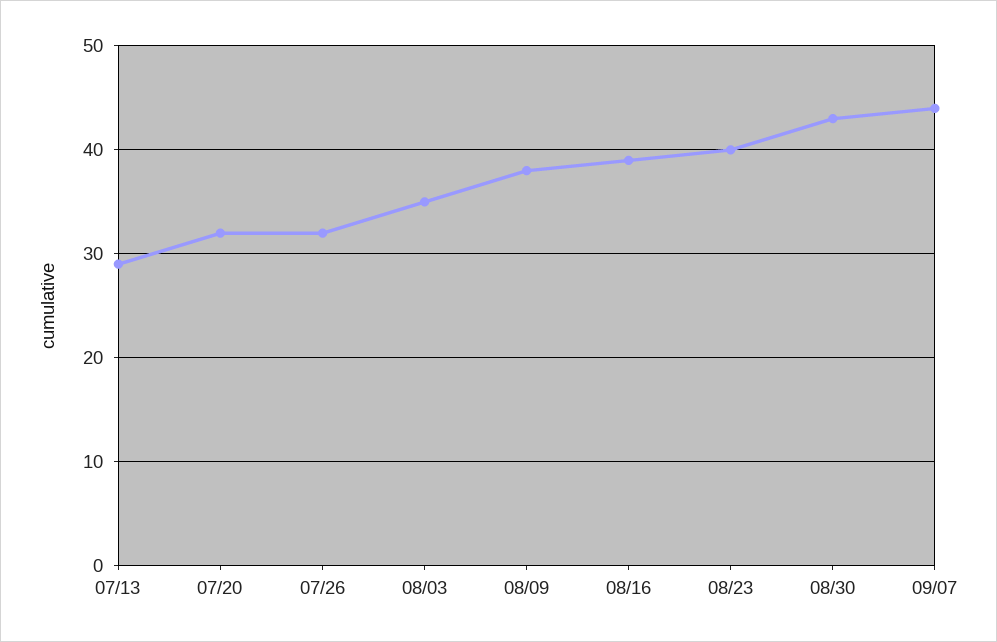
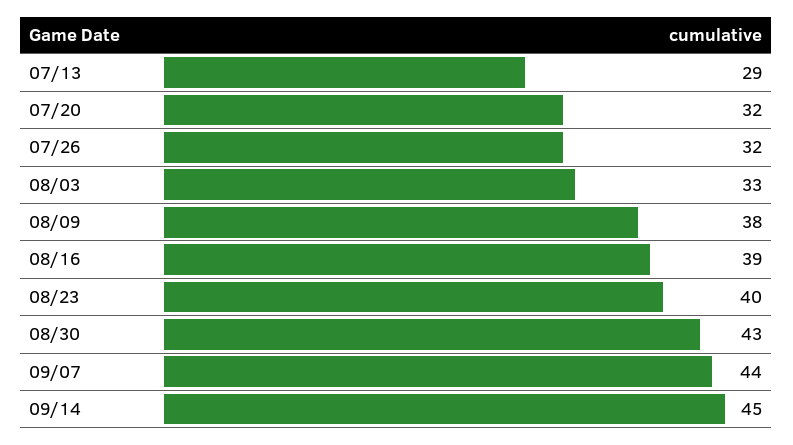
08/03: 35 -> 33
09/14: none -> 45

